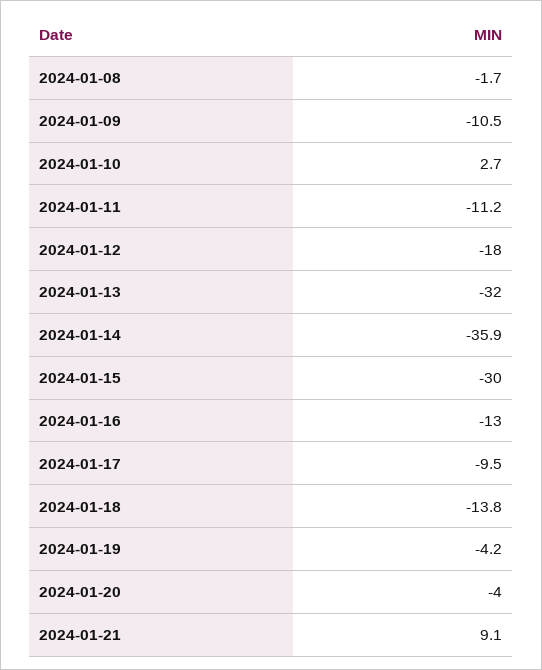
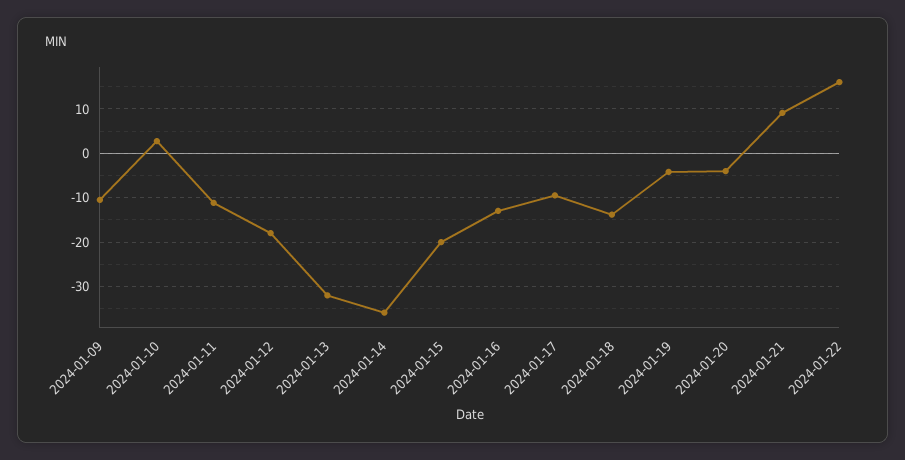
2024-01-08: -1.7 -> none
2024-01-15: -30 -> -20
2024-01-22: none -> 16

